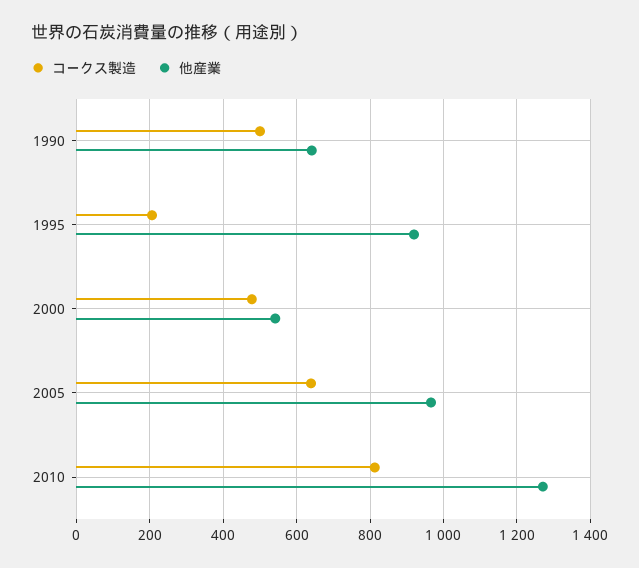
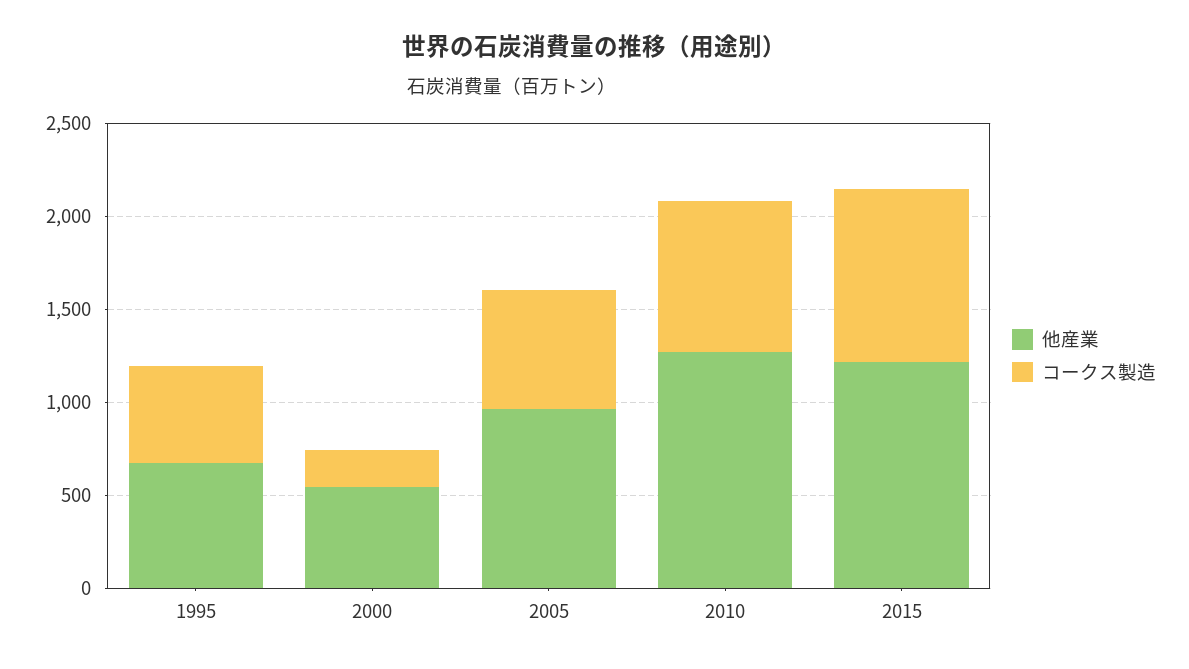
コークス製造, 1990: 500 -> none
他産業, 1990: 640 -> none
コークス製造, 1995: 200 -> 500
他産業, 1995: 920 -> 700
コークス製造, 2000: 480 -> 200
他産業, 2015: none -> 1200
コークス製造, 2015: none -> 900

